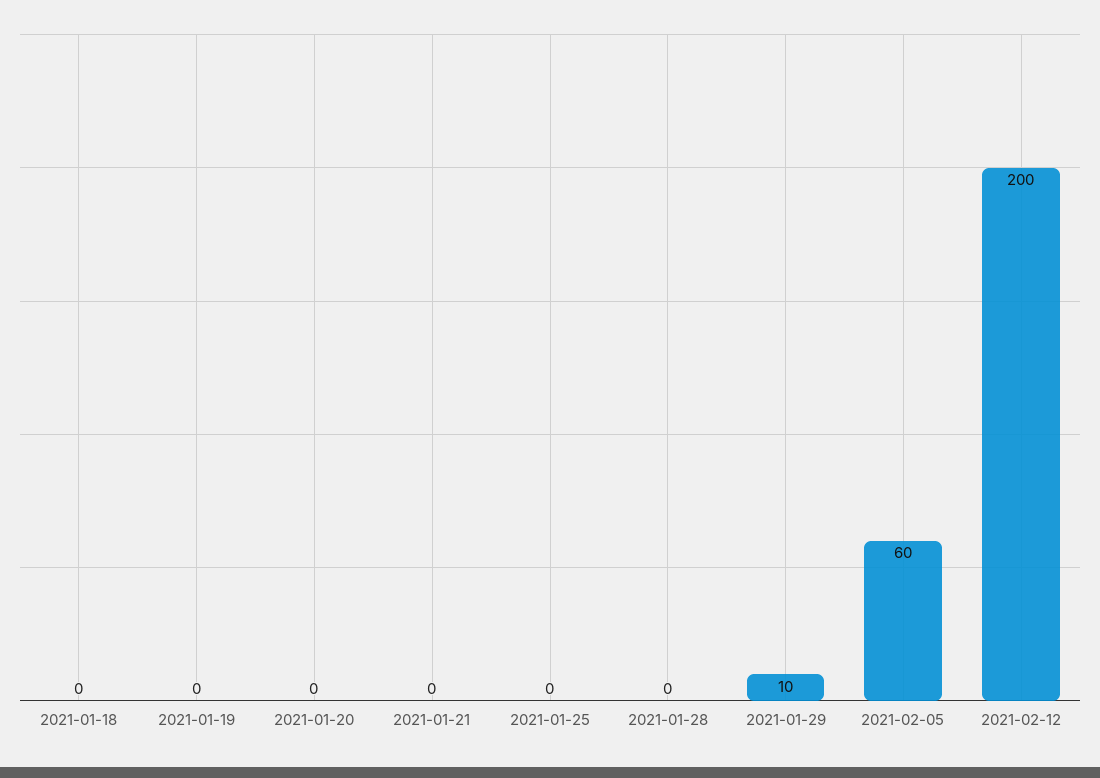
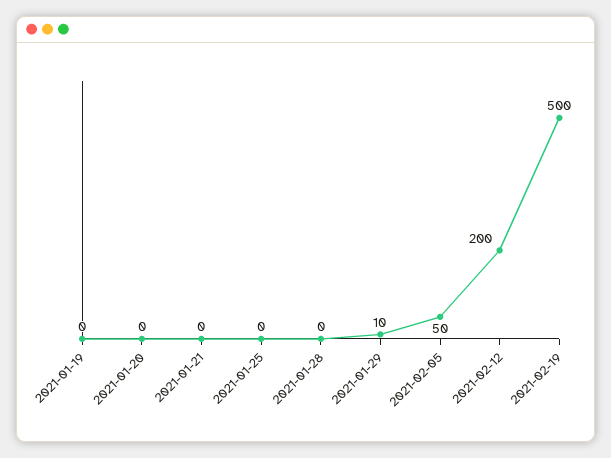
2021-01-18: 0 -> none
2021-02-05: 60 -> 50
2021-02-19: none -> 500

